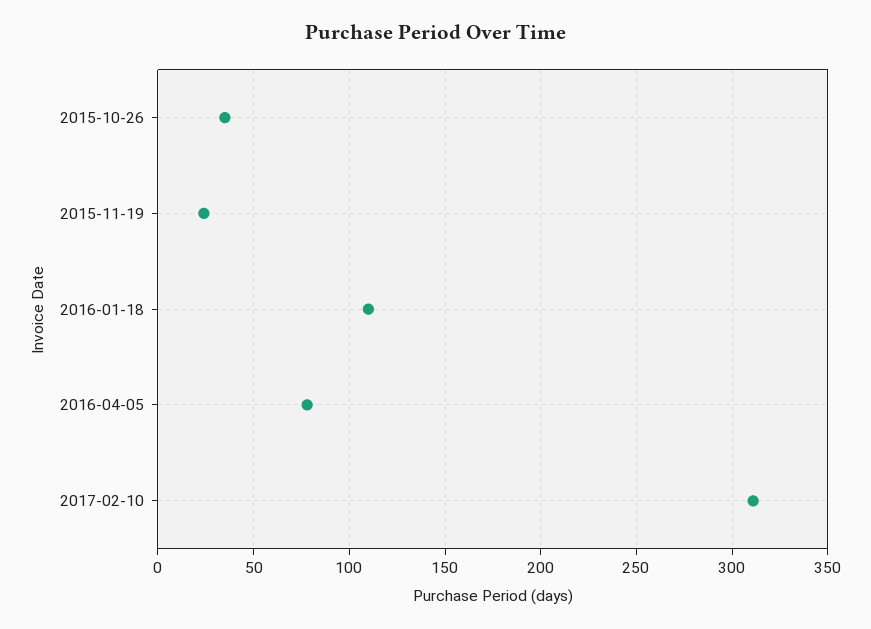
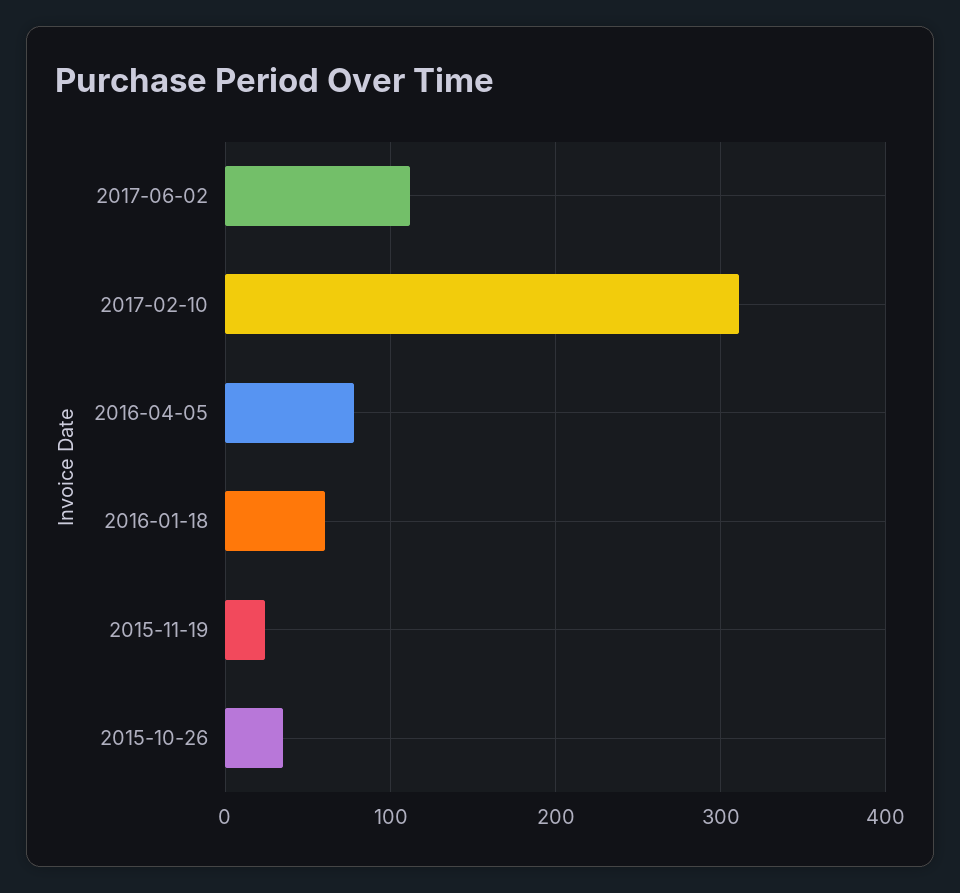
2016-01-18: 110 -> 60
2017-06-02: none -> 110

